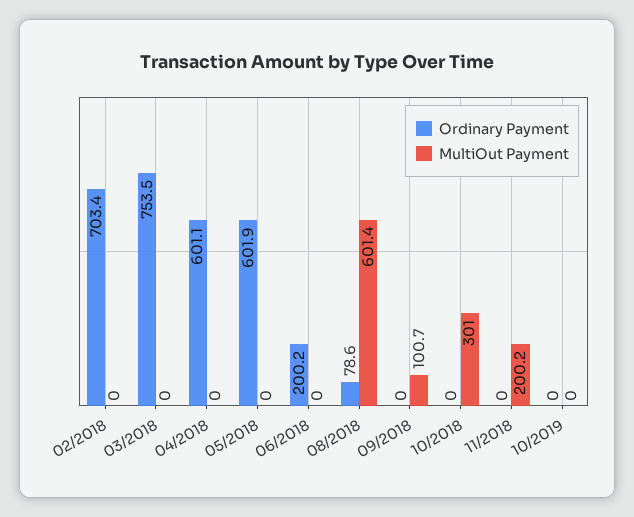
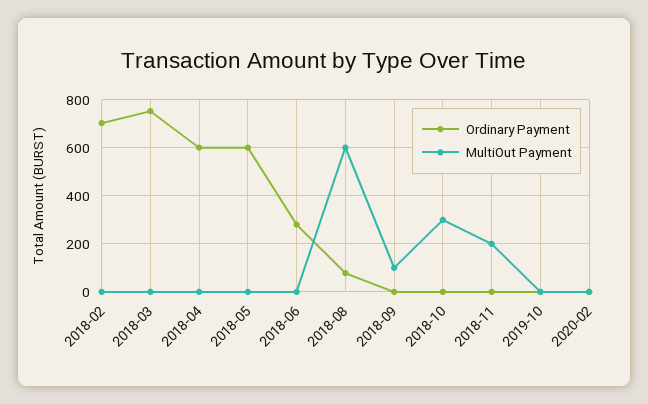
Ordinary Payment, 06/2018: 200.2 -> 275
Ordinary Payment, 2020-02: none -> 0
MultiOut Payment, 2020-02: none -> 0

